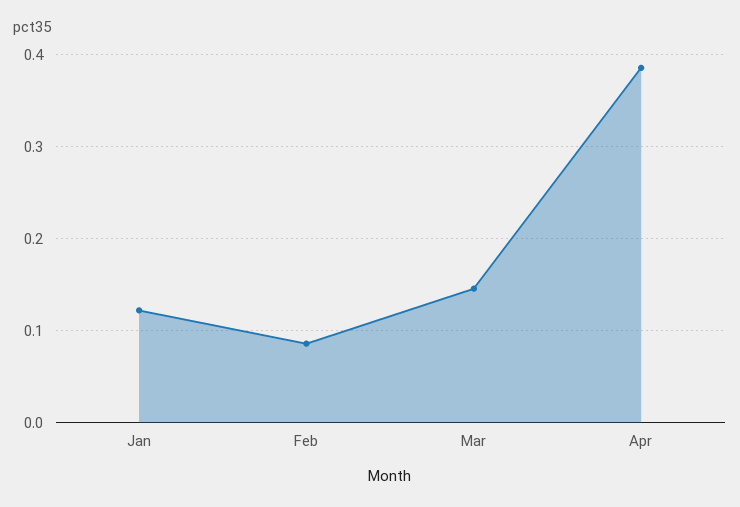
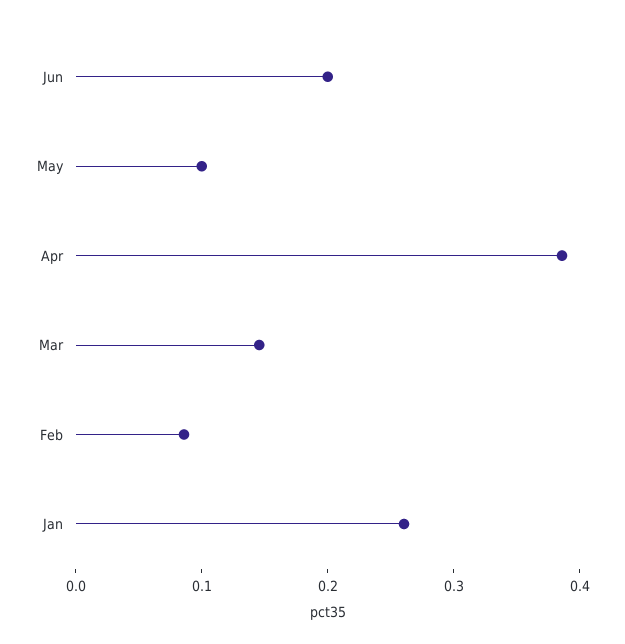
Jan: 0.12 -> 0.26
Jun: none -> 0.2
May: none -> 0.1

